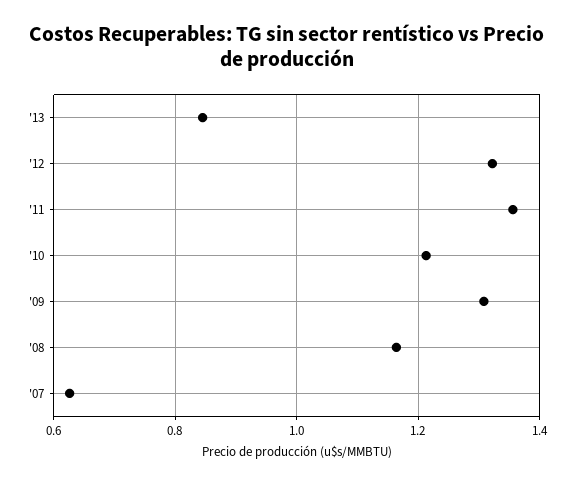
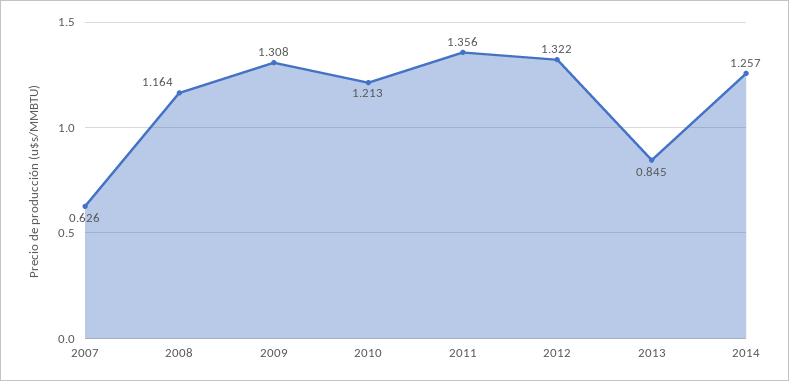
2014: none -> 1.257

